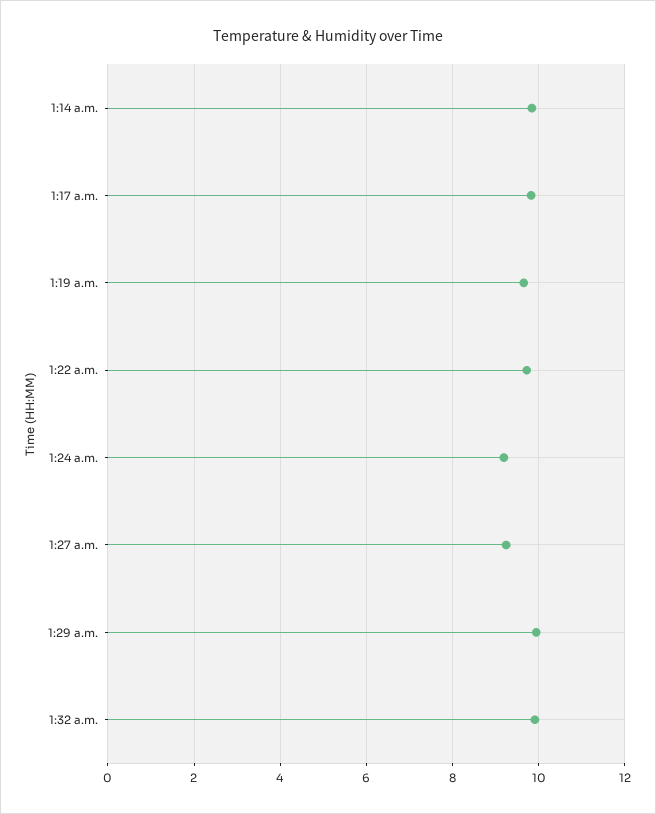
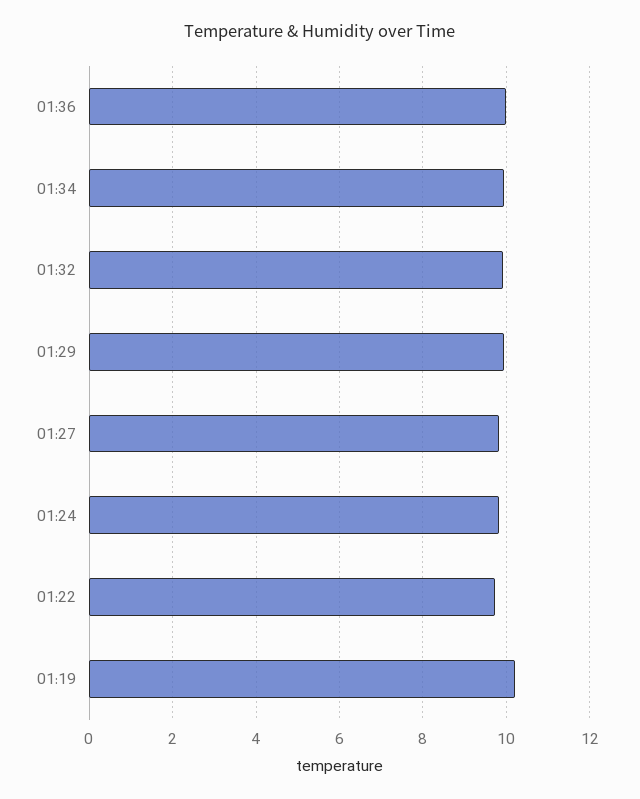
1:14 a.m.: 9.8 -> none
1:17 a.m.: 9.8 -> none
1:19 a.m.: 9.6 -> 10.2
1:24 a.m.: 9.2 -> 9.8
1:27 a.m.: 9.2 -> 9.8
01:36: none -> 10
01:34: none -> 10

